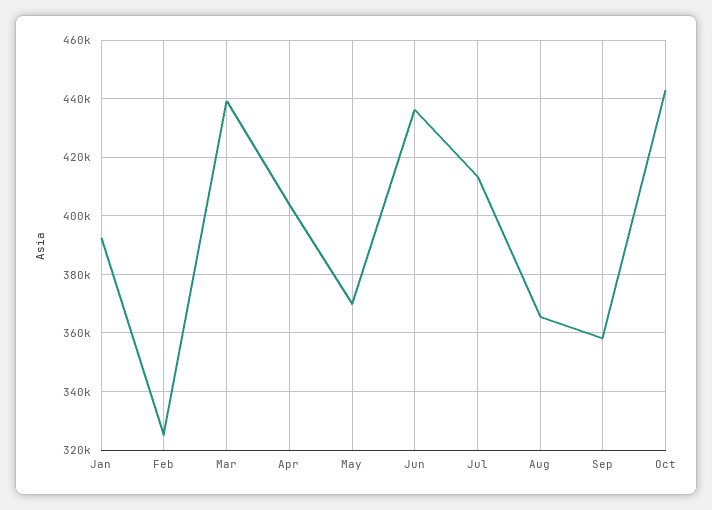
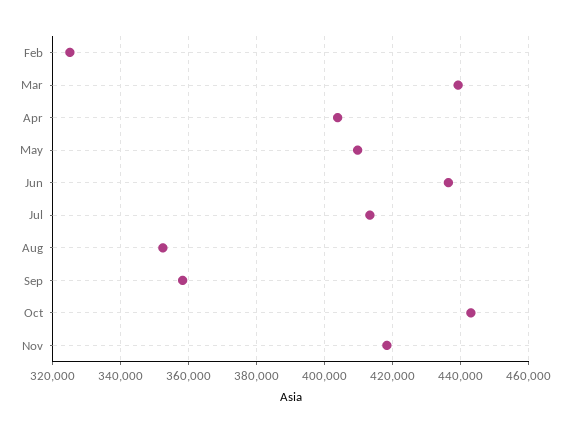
Jan: 392500 -> none
May: 370000 -> 410000
Aug: 365000 -> 352000
Nov: none -> 418000

